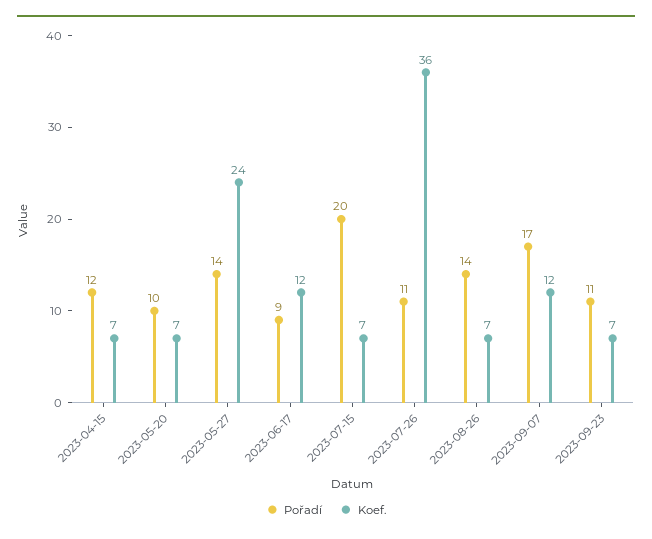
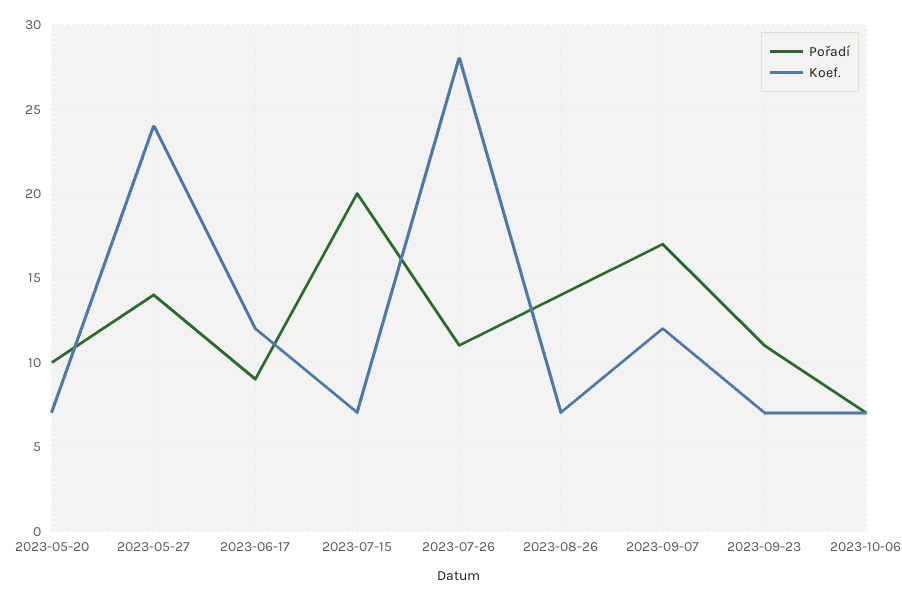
Pořadí, 2023-04-15: 12 -> none
Koef., 2023-04-15: 7 -> none
Koef., 2023-07-26: 36 -> 28
Pořadí, 2023-10-06: none -> 7
Koef., 2023-10-06: none -> 7

